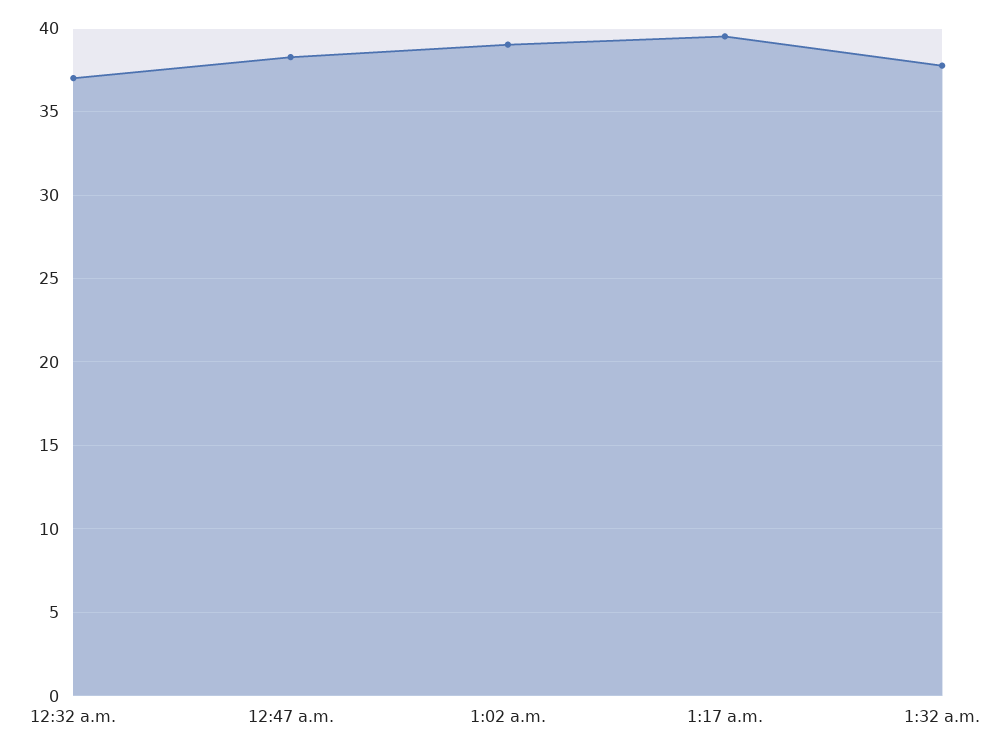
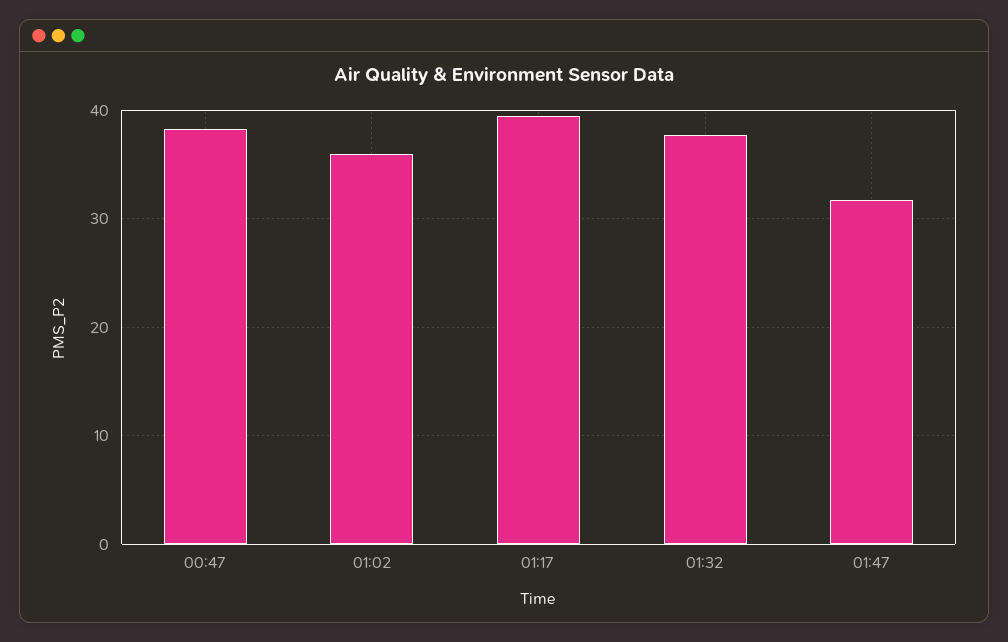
12:32 a.m.: 37 -> none
1:02 a.m.: 39 -> 36
01:47: none -> 32

